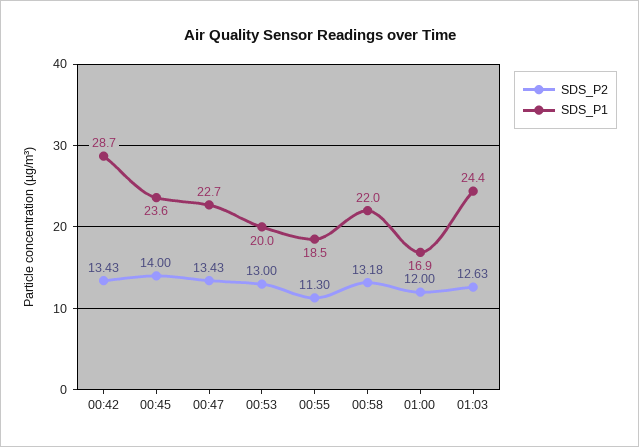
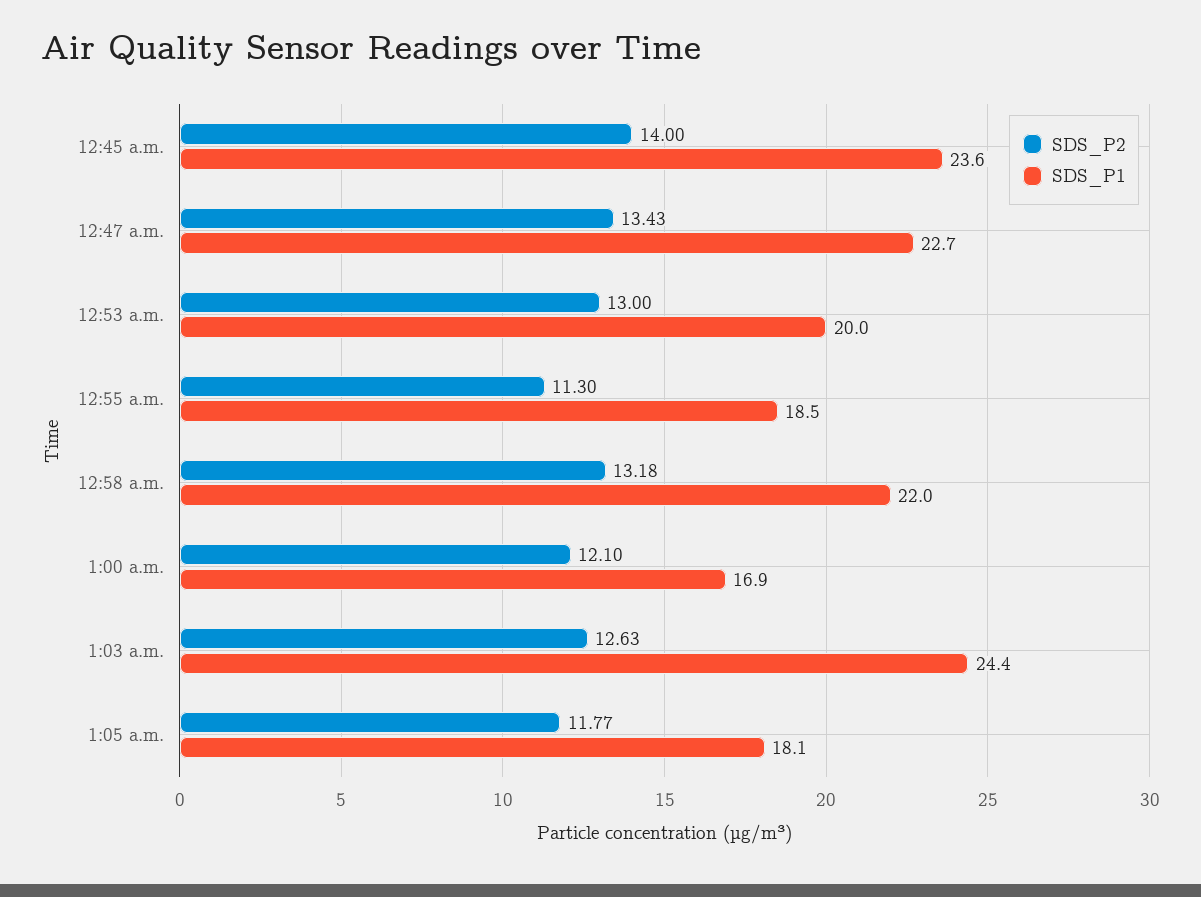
SDS_P2, 00:42: 13.43 -> none
SDS_P1, 00:42: 28.7 -> none
SDS_P2, 01:00: 12 -> 12.1
SDS_P2, 1:05 a.m.: none -> 11.77
SDS_P1, 1:05 a.m.: none -> 18.1

